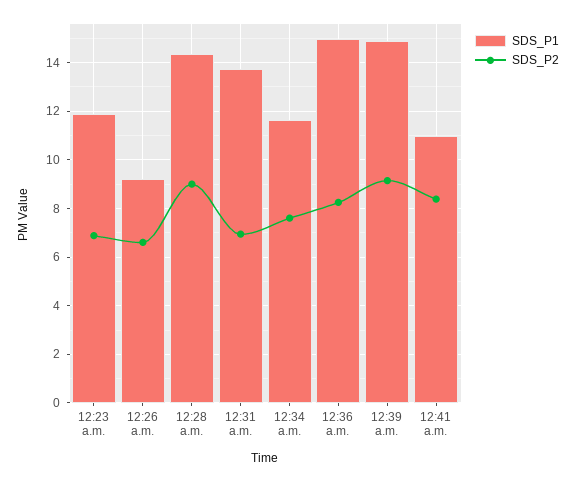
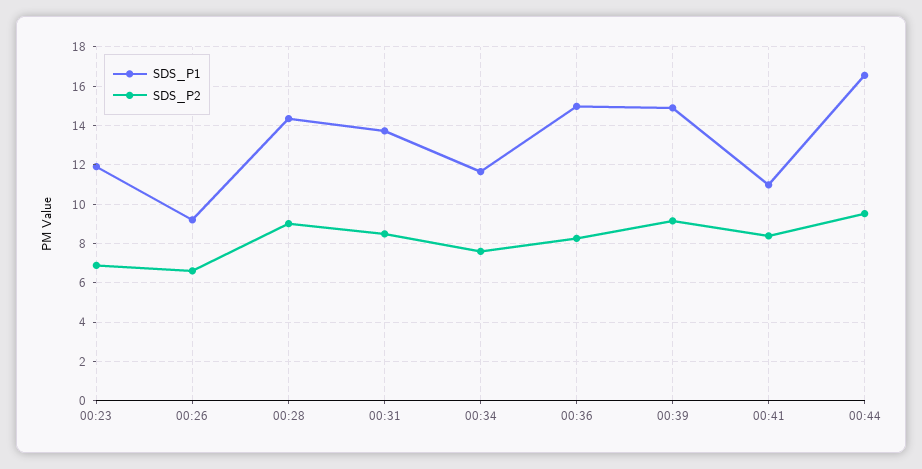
SDS_P2, 12:31 a.m.: 7 -> 8.5
SDS_P1, 00:44: none -> 16.5
SDS_P2, 00:44: none -> 9.5

